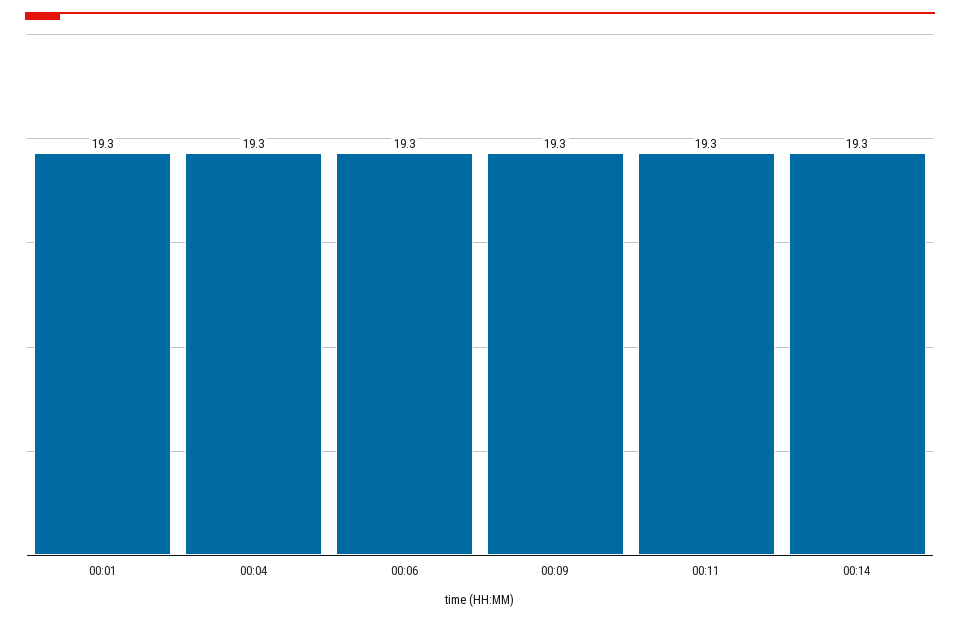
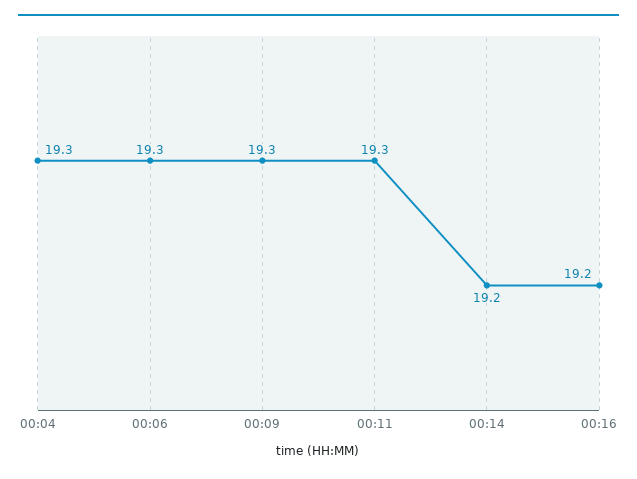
00:01: 19.3 -> none
00:14: 19.3 -> 19.2
00:16: none -> 19.2

